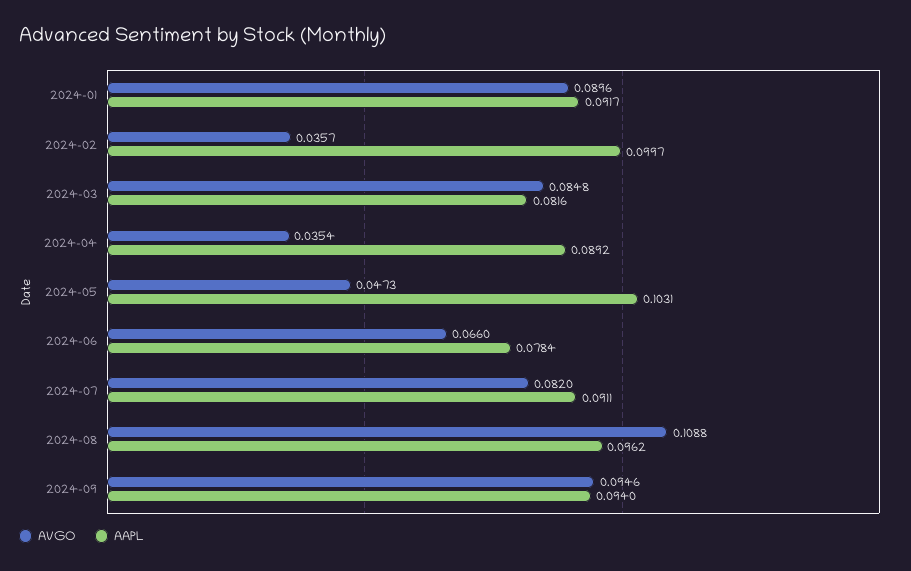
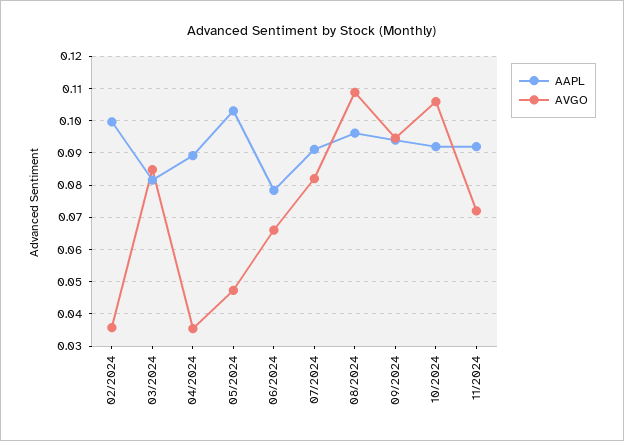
AVGO, 2024-01: 0.0896 -> none
AAPL, 2024-01: 0.0917 -> none
AAPL, 10/2024: none -> 0.092
AVGO, 10/2024: none -> 0.106
AAPL, 11/2024: none -> 0.092
AVGO, 11/2024: none -> 0.072

